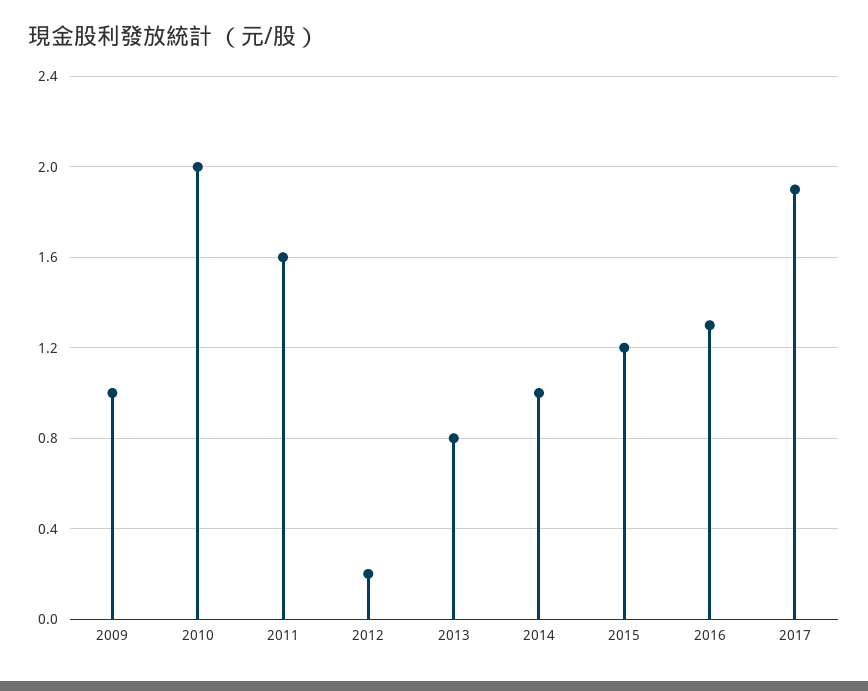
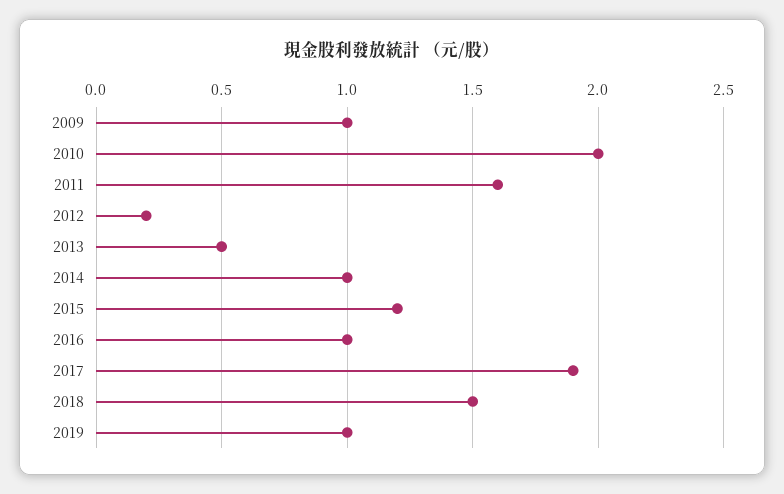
2013: 0.8 -> 0.5
2016: 1.3 -> 1
2018: none -> 1.5
2019: none -> 1

